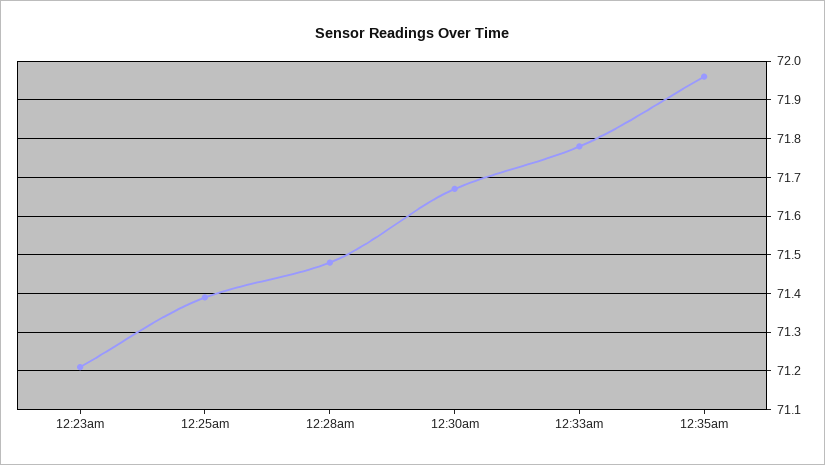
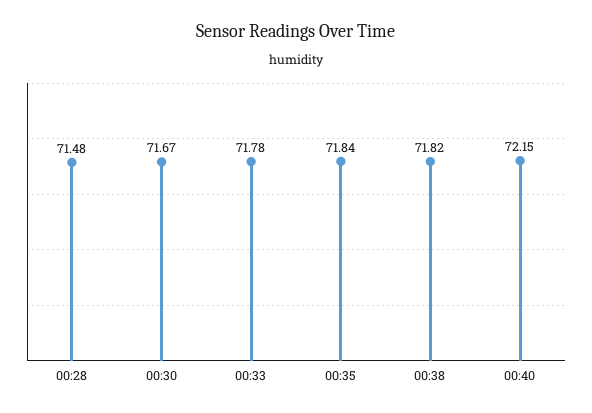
12:23am: 71.2 -> none
12:25am: 71.4 -> none
12:35am: 71.95 -> 71.84
00:38: none -> 71.82
00:40: none -> 72.15

